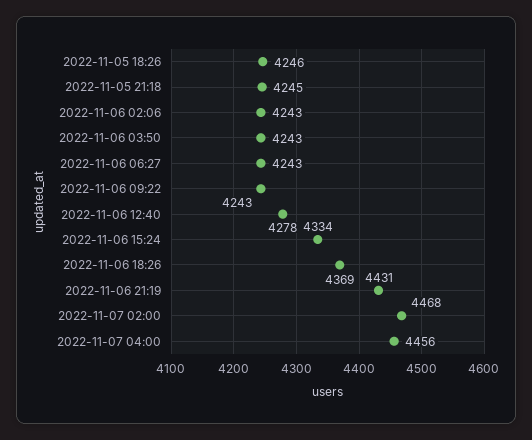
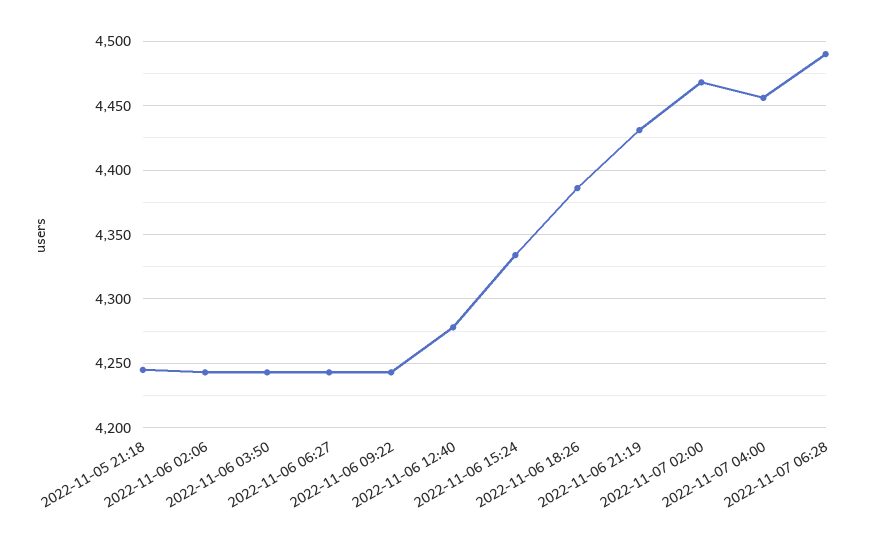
2022-11-05 18:26: 4246 -> none
2022-11-06 18:26: 4369 -> 4385
2022-11-07 06:28: none -> 4490

